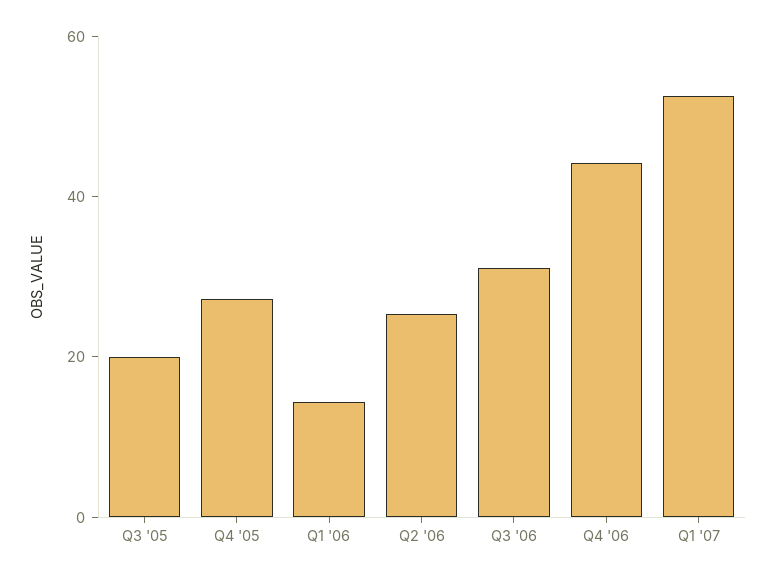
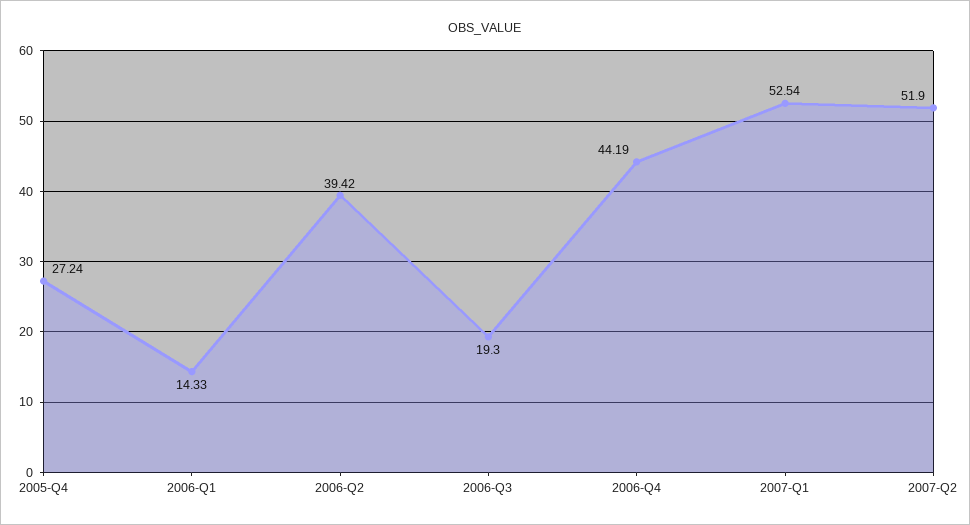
Q3 '05: 20 -> none
Q2 '06: 25 -> 39.42
Q3 '06: 30 -> 19.3
2007-Q2: none -> 51.9

